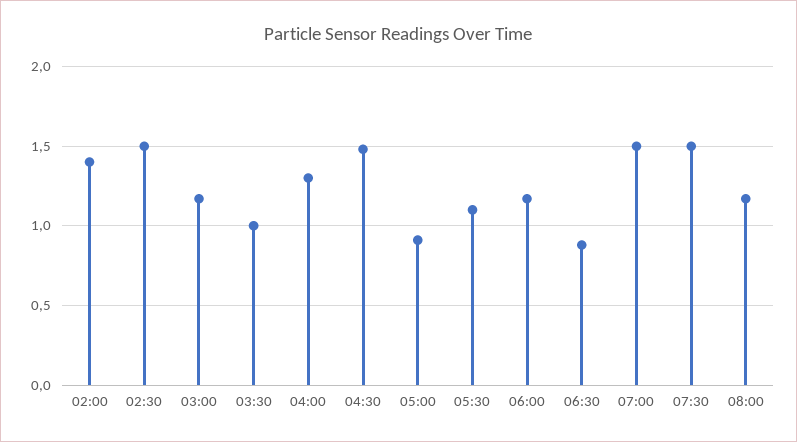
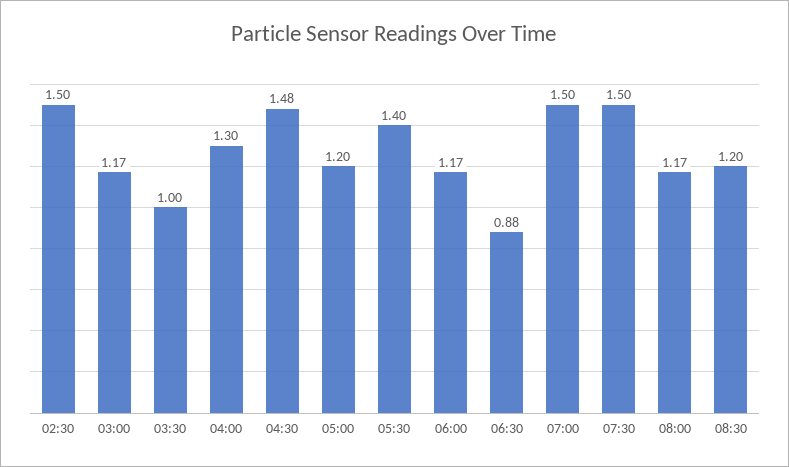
02:00: 1.4 -> none
05:00: 0.9 -> 1.2
05:30: 1.1 -> 1.4
08:30: none -> 1.2

